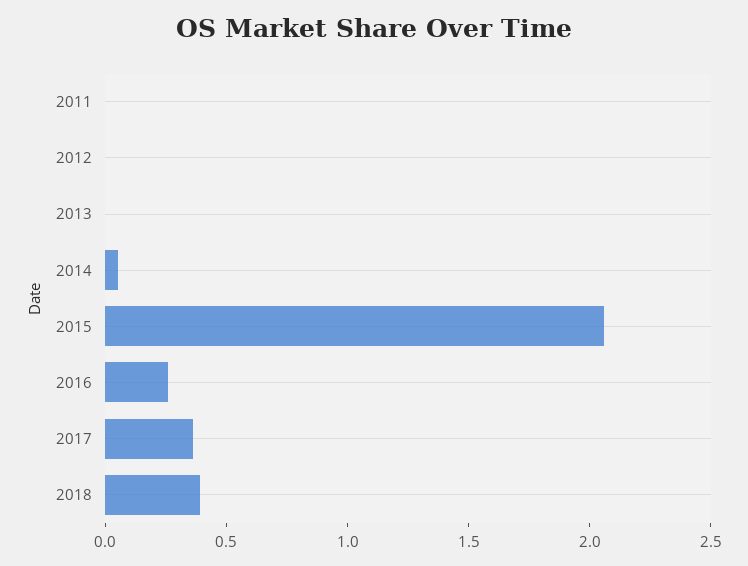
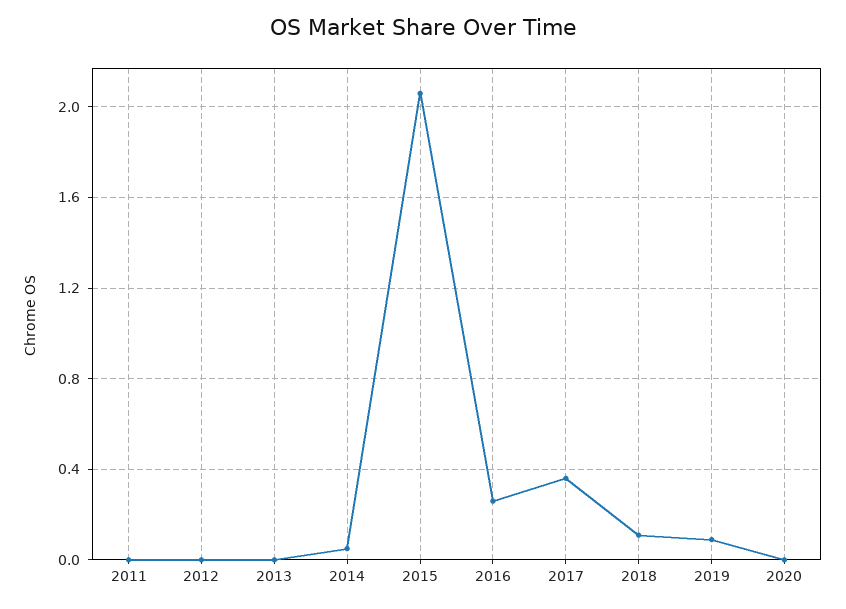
2018: 0.4 -> 0.1
2019: none -> 0.1
2020: none -> 0

